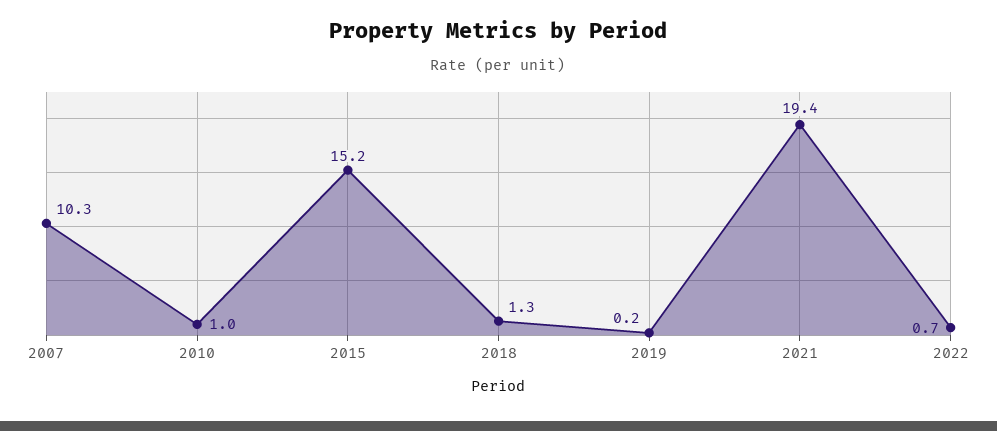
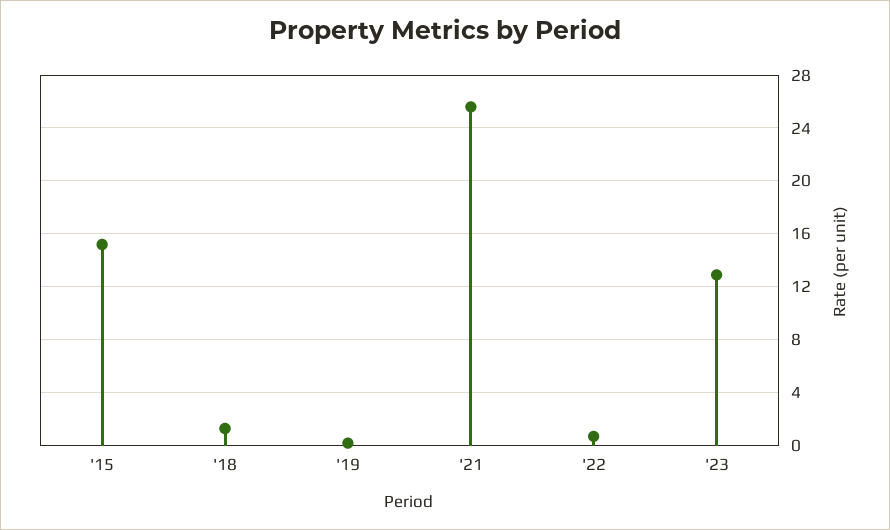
2007: 10.3 -> none
2010: 1 -> none
2021: 19.4 -> 25.5
'23: none -> 13

